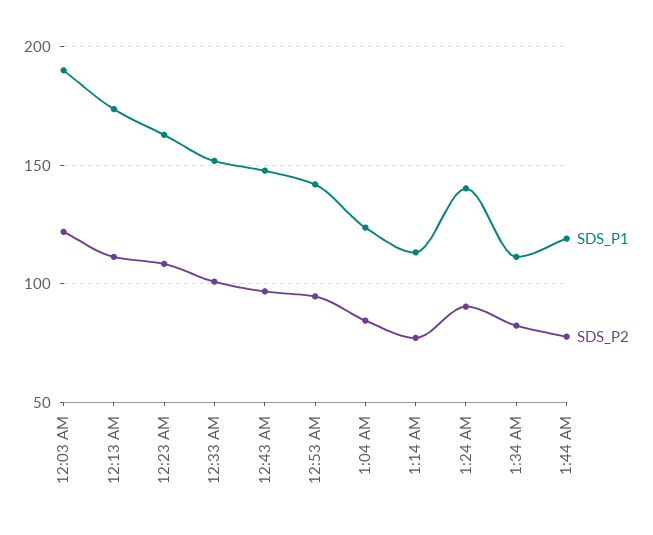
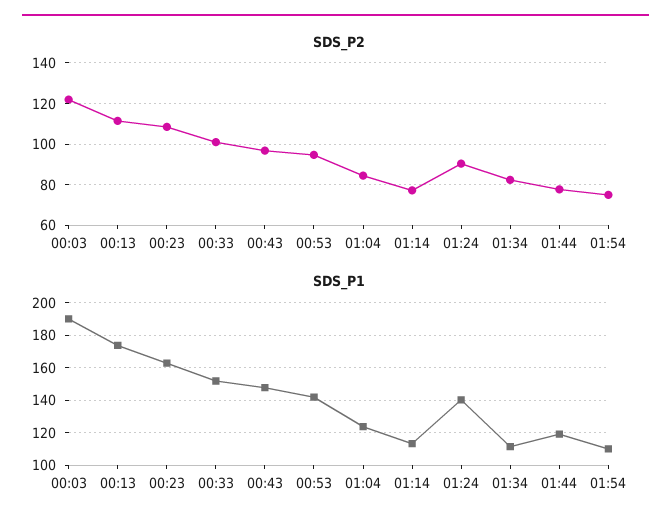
SDS_P2, 01:54: none -> 75
SDS_P1, 01:54: none -> 110

